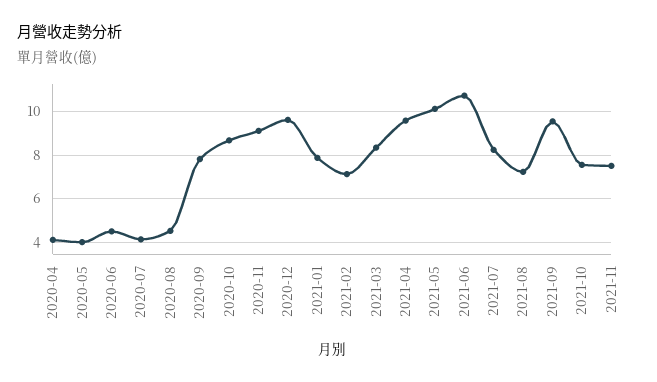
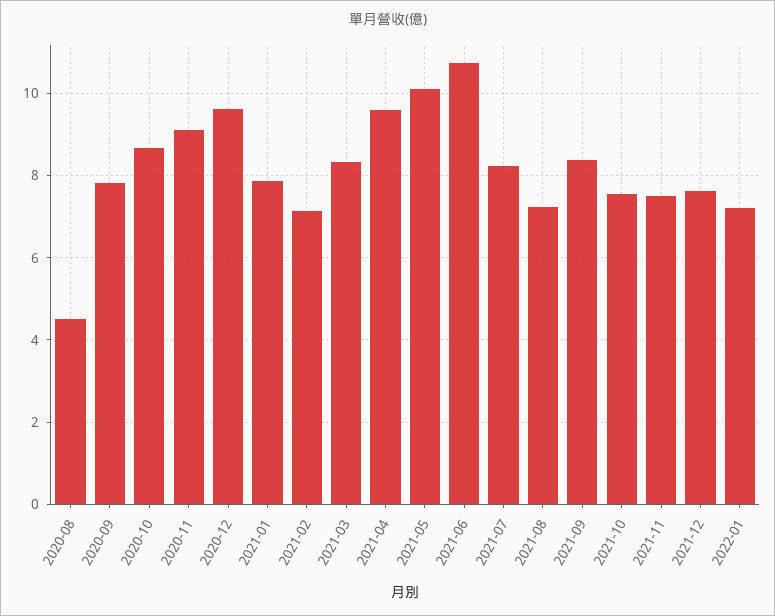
2020-04: 4 -> none
2020-05: 4 -> none
2020-06: 4.5 -> none
2020-07: 4 -> none
2021-09: 9.5 -> 8.4
2021-12: none -> 7.6
2022-01: none -> 7.2

